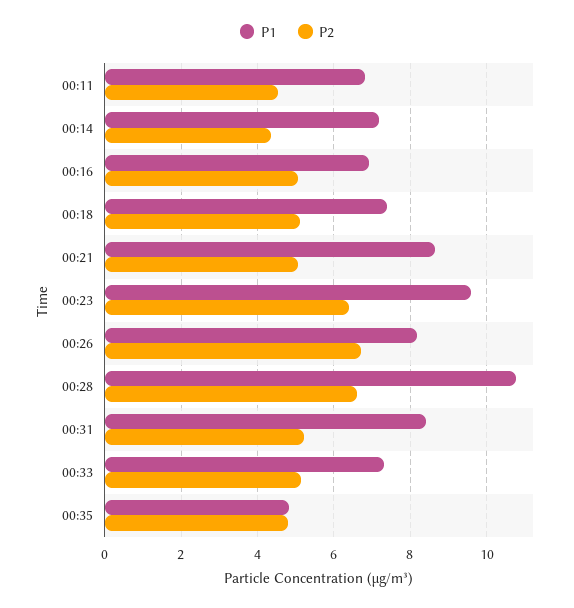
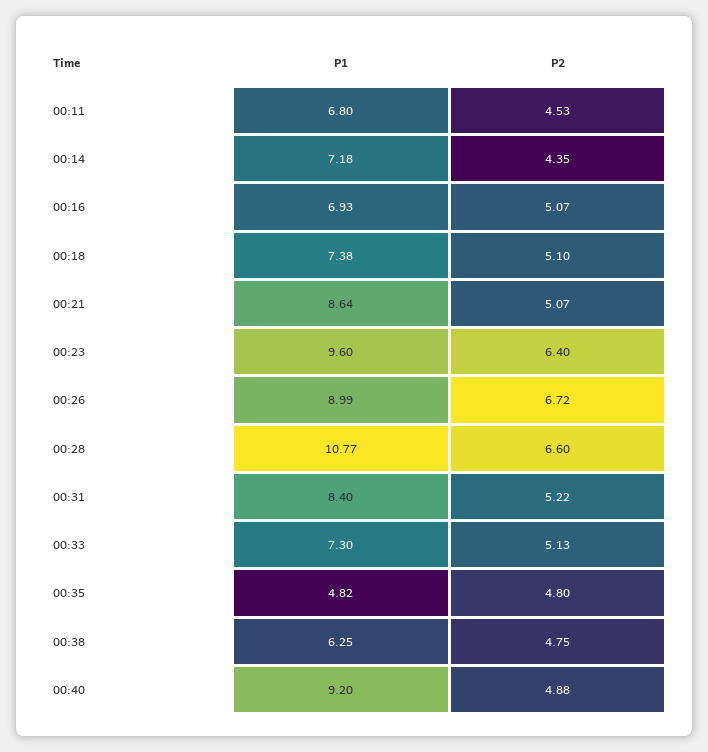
P1, 00:26: 8.2 -> 8.99
P1, 00:38: none -> 6.25
P2, 00:38: none -> 4.75
P1, 00:40: none -> 9.2
P2, 00:40: none -> 4.88

